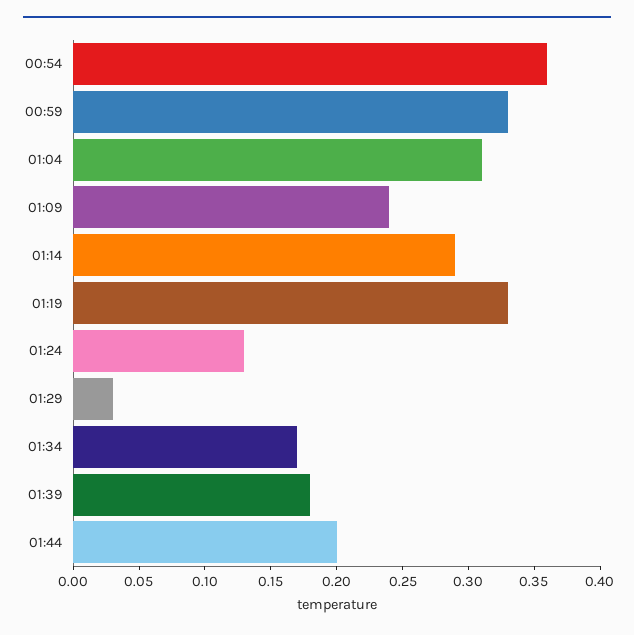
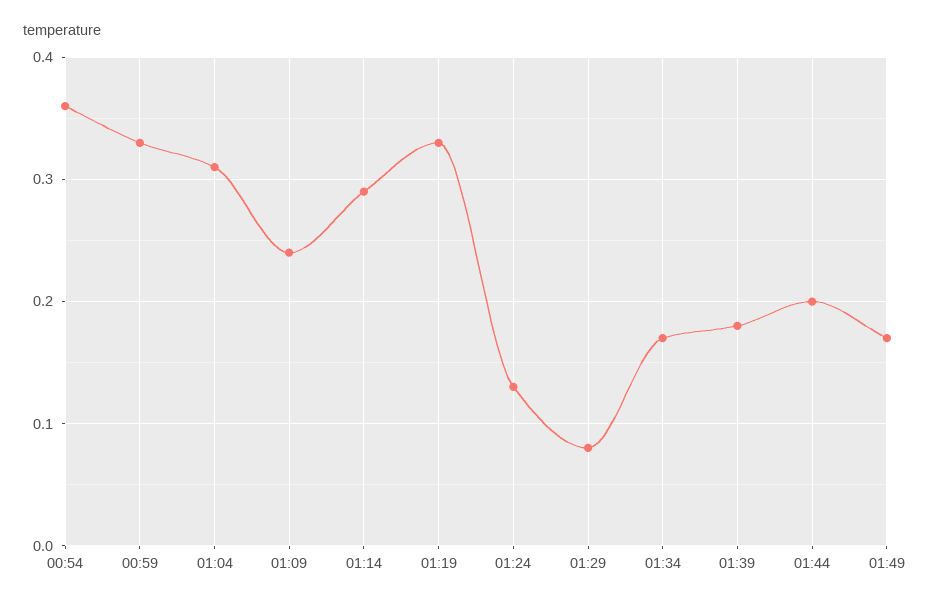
01:29: 0.03 -> 0.08
01:49: none -> 0.17

